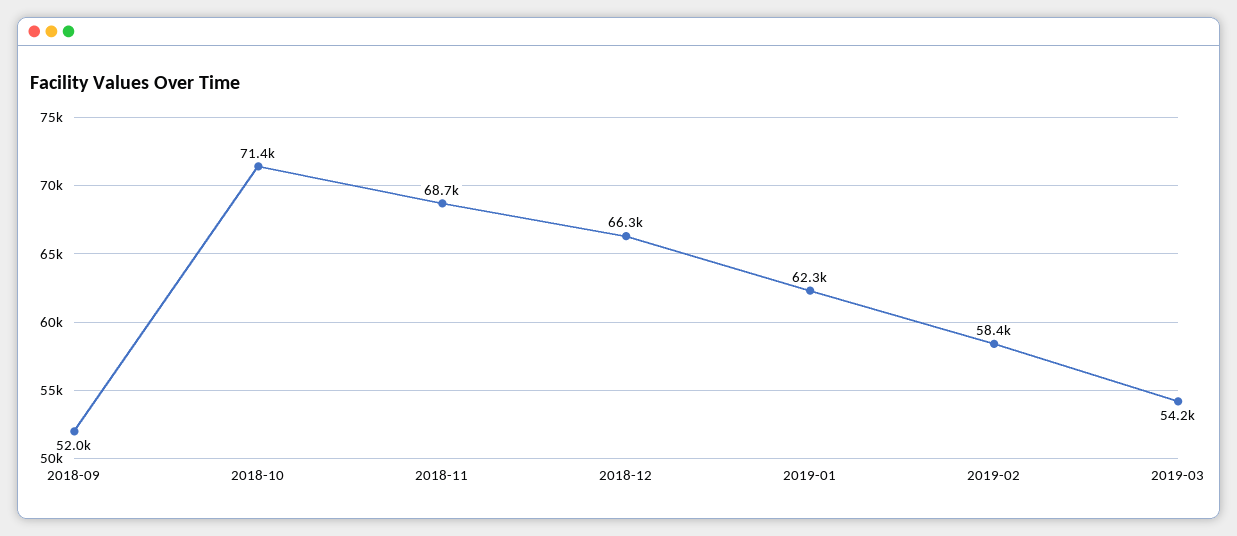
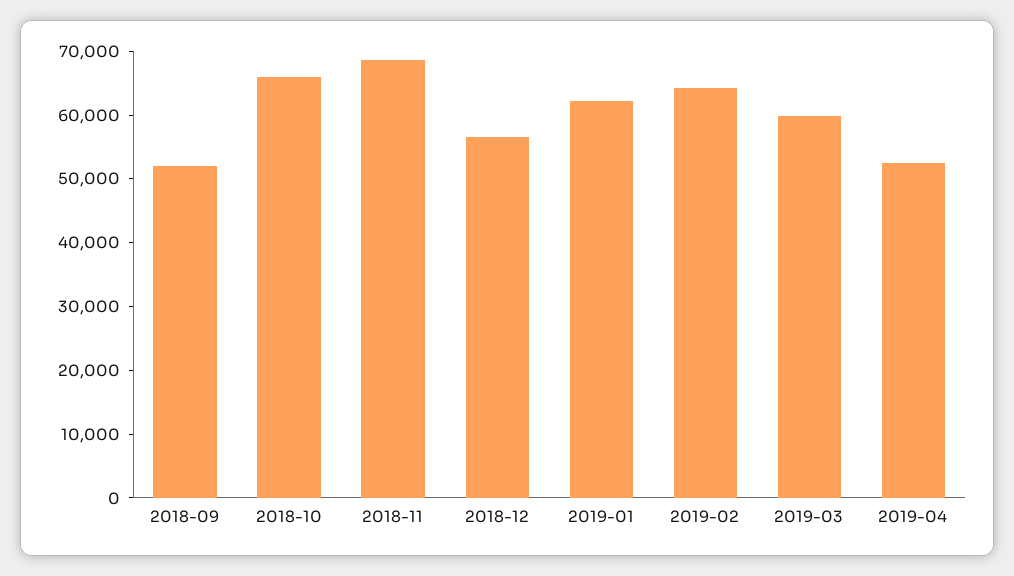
2018-10: 71400 -> 66000
2018-12: 66300 -> 56000
2019-02: 58400 -> 64000
2019-03: 54200 -> 60000
2019-04: none -> 52000

